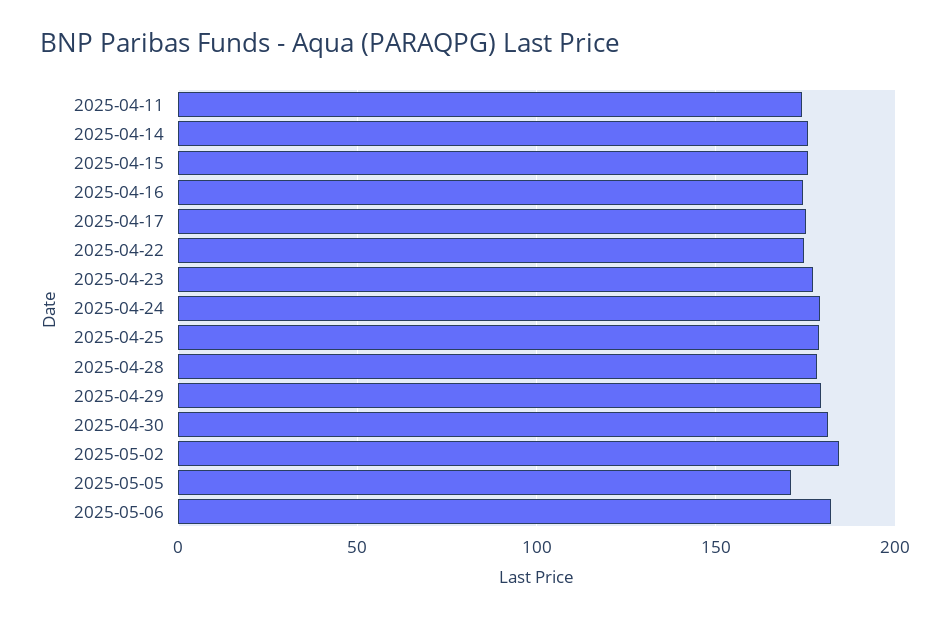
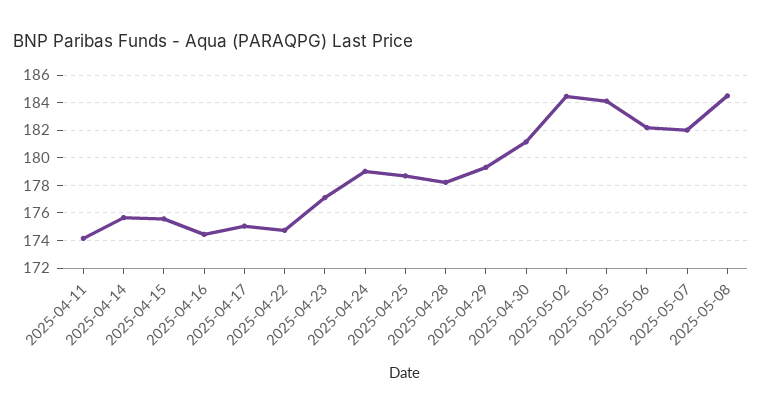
2025-05-05: 170 -> 184
2025-05-07: none -> 182
2025-05-08: none -> 184.5

